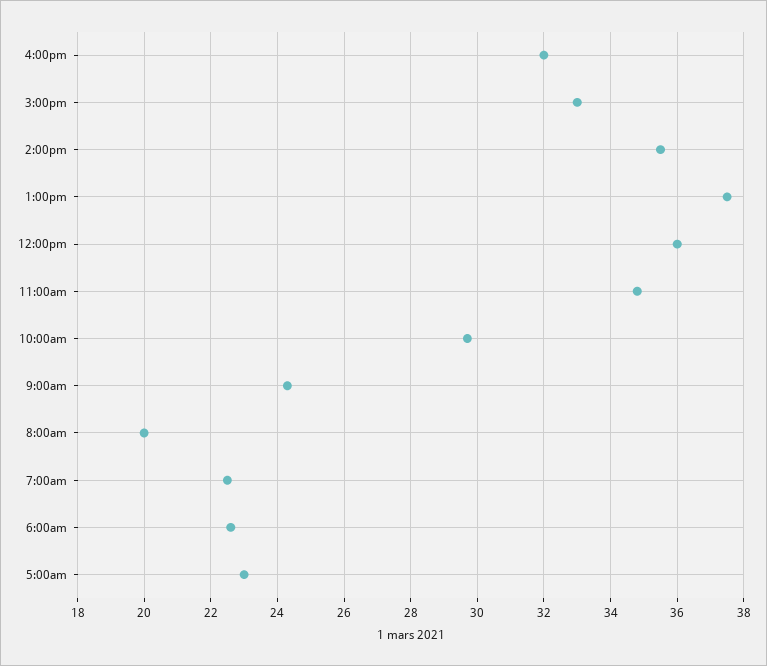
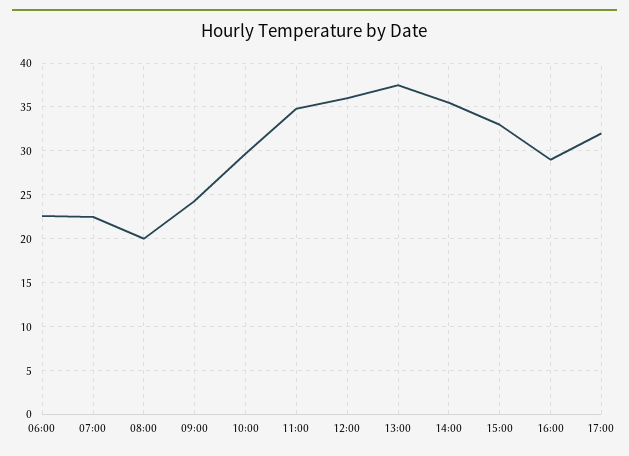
4:00pm: 32 -> 29
5:00am: 23 -> none
17:00: none -> 32

